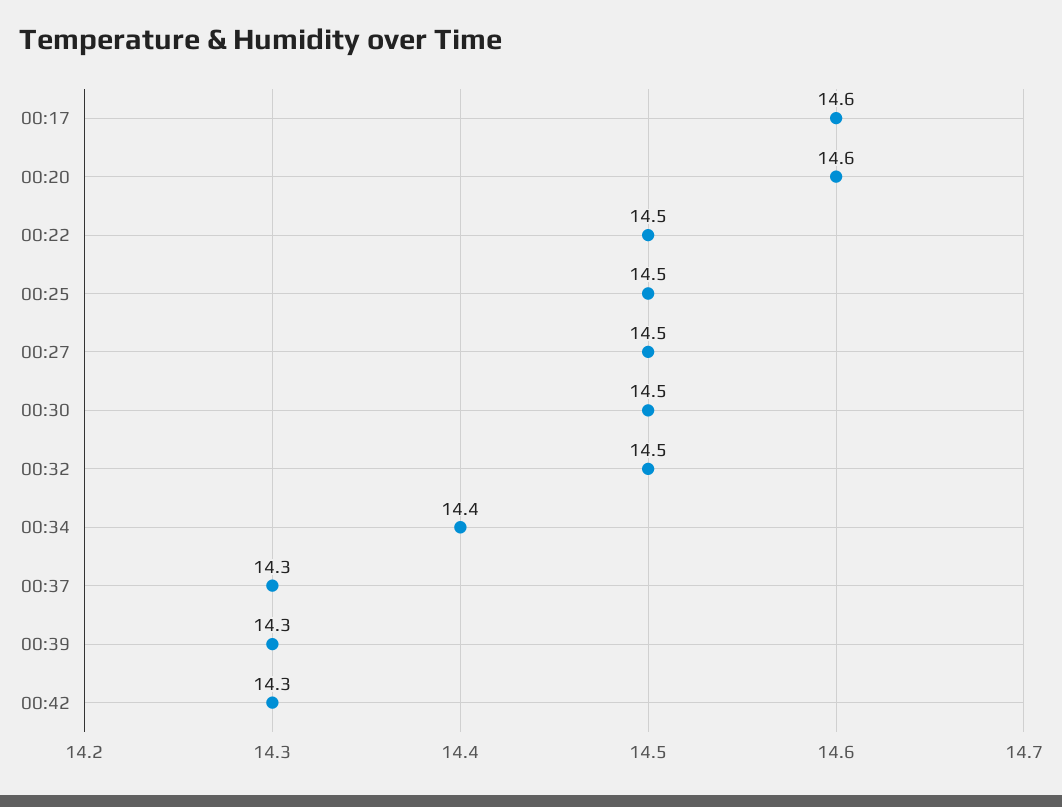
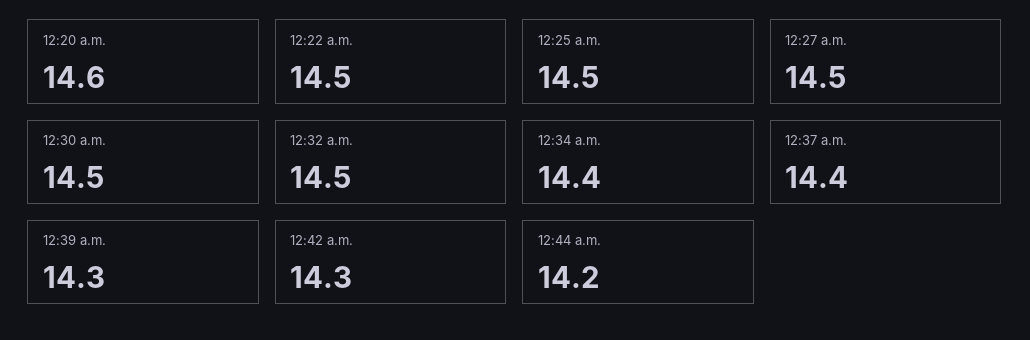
00:17: 14.6 -> none
00:37: 14.3 -> 14.4
12:44 a.m.: none -> 14.2

